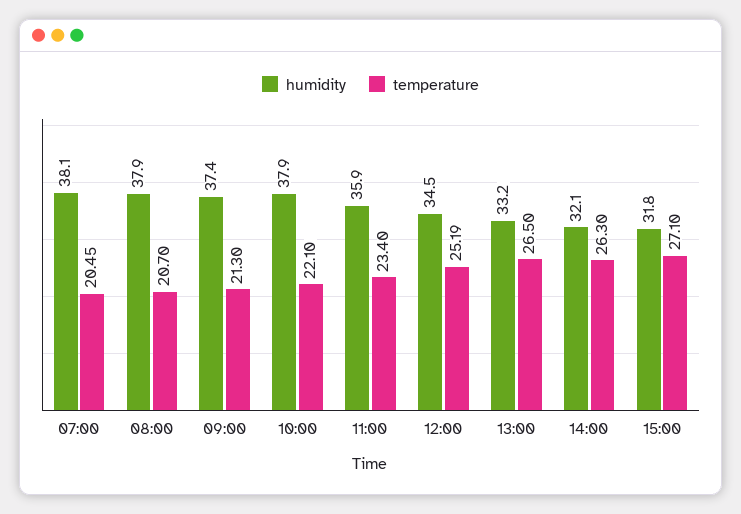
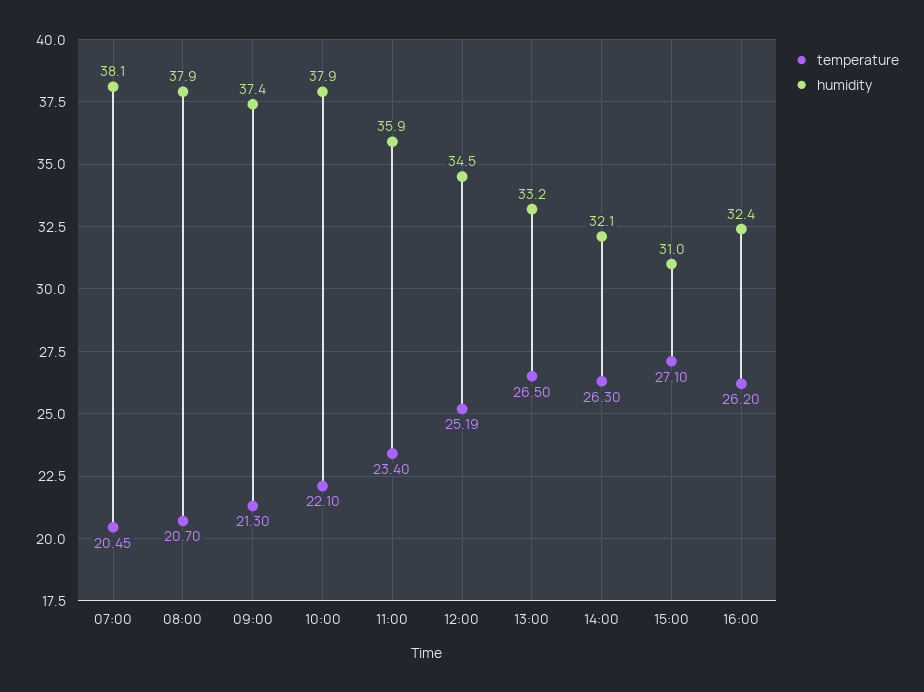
humidity, 15:00: 31.8 -> 31
temperature, 16:00: none -> 26.2
humidity, 16:00: none -> 32.4

